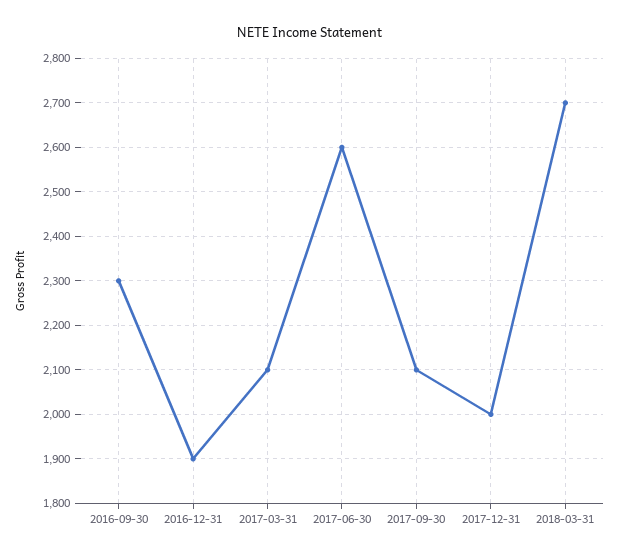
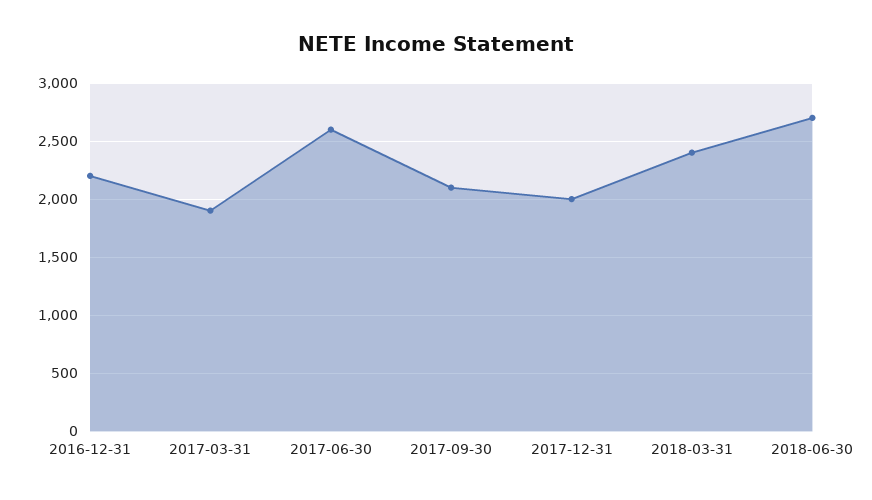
2016-09-30: 2300 -> none
2016-12-31: 1900 -> 2200
2017-03-31: 2100 -> 1900
2018-03-31: 2700 -> 2400
2018-06-30: none -> 2700

